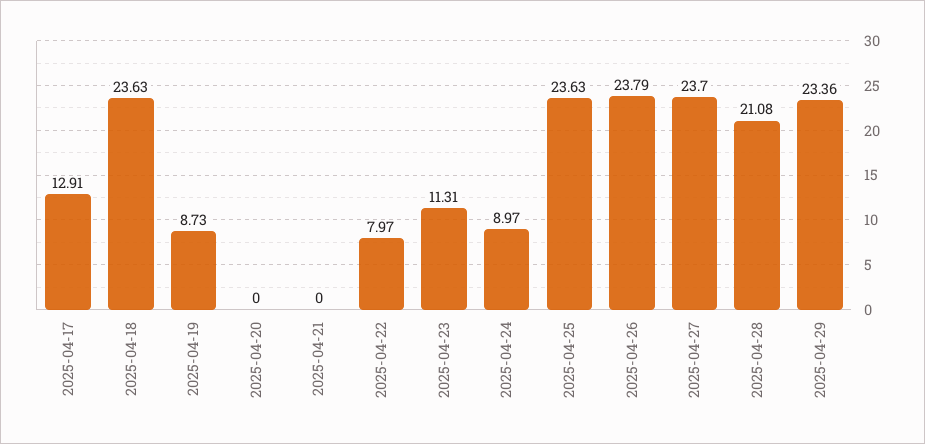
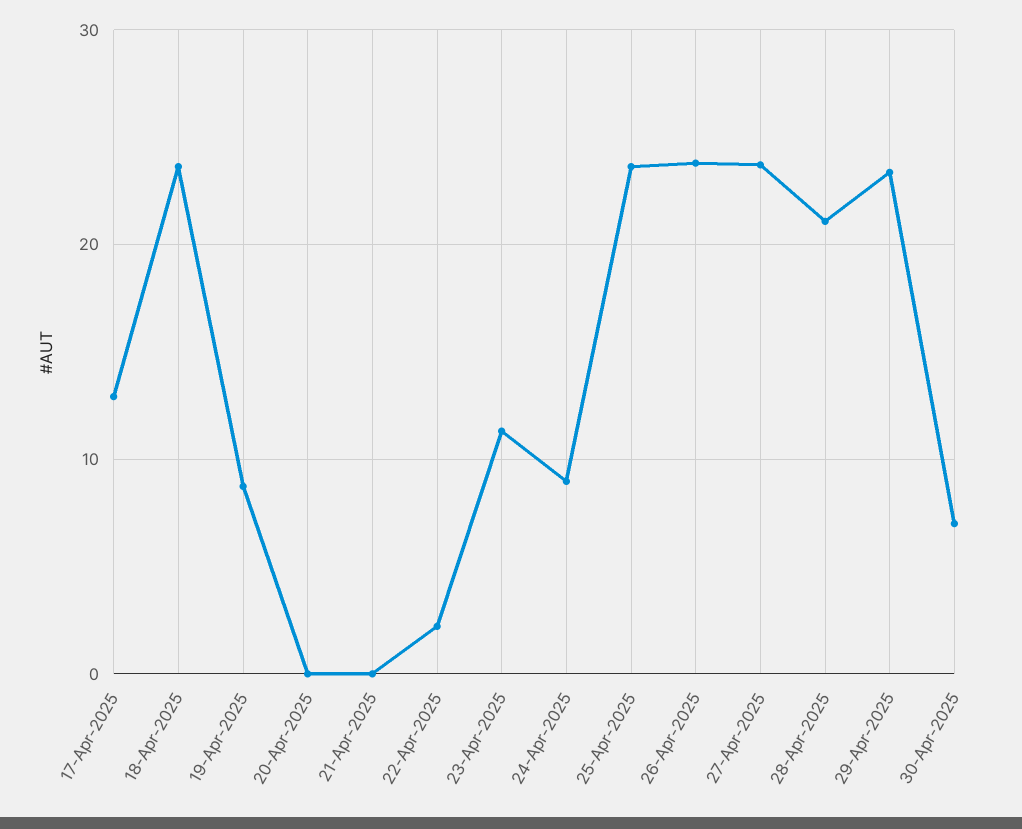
2025-04-22: 7.97 -> 2
30-Apr-2025: none -> 7

